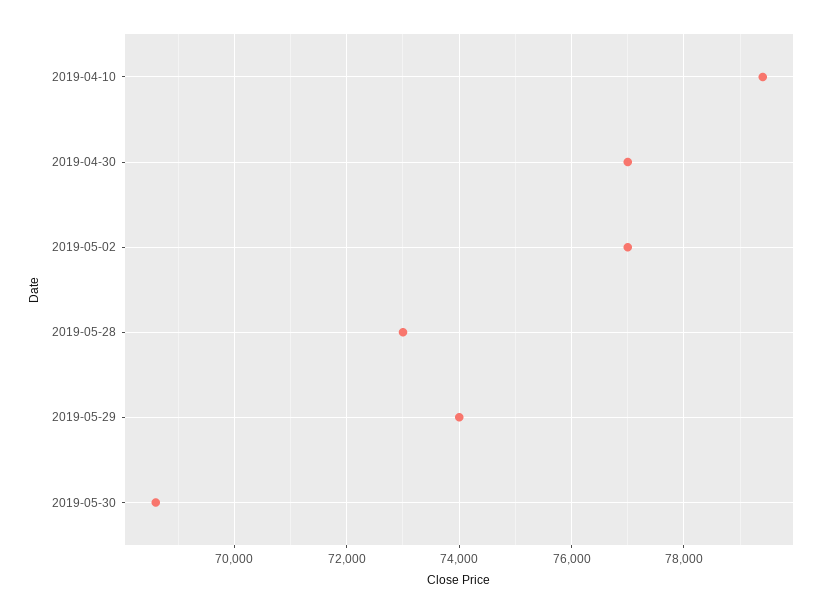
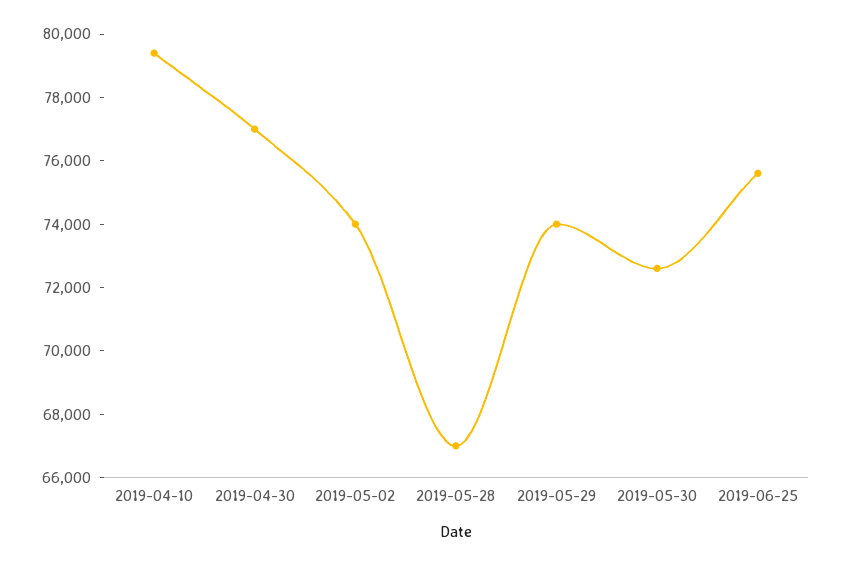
2019-05-02: 77000 -> 74000
2019-05-28: 73000 -> 67000
2019-05-30: 68600 -> 72500
2019-06-25: none -> 75500

